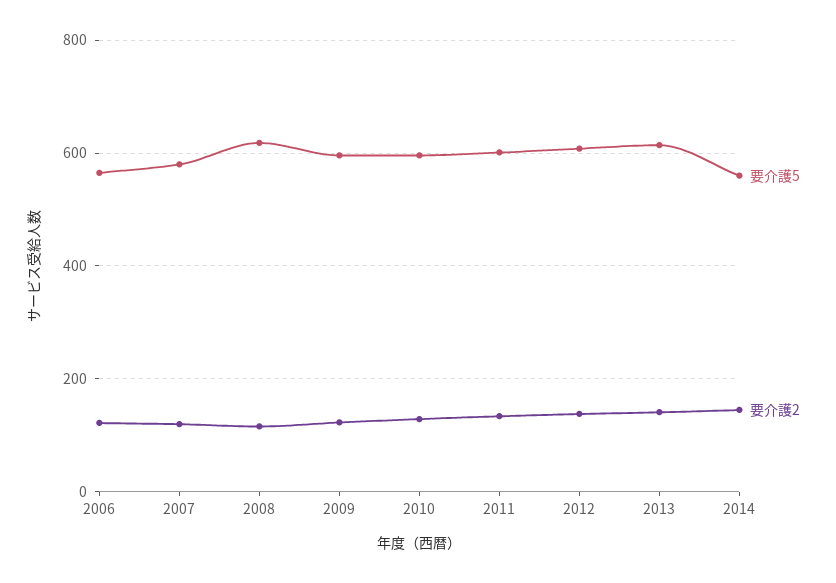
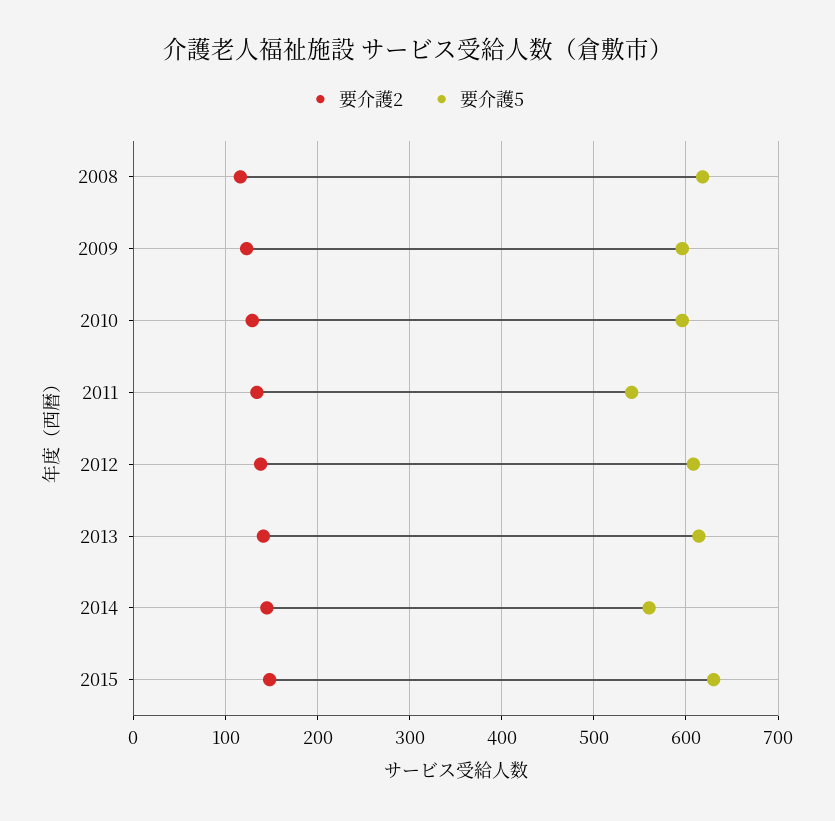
要介護5, 2006: 560 -> none
要介護2, 2006: 120 -> none
要介護5, 2007: 580 -> none
要介護2, 2007: 120 -> none
要介護5, 2011: 600 -> 540
要介護2, 2015: none -> 150
要介護5, 2015: none -> 630

